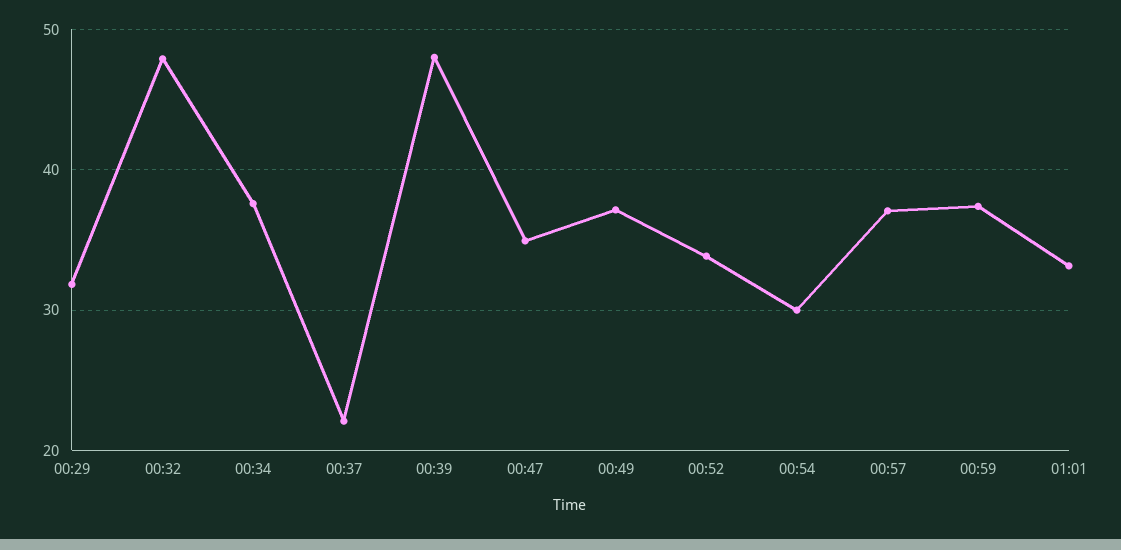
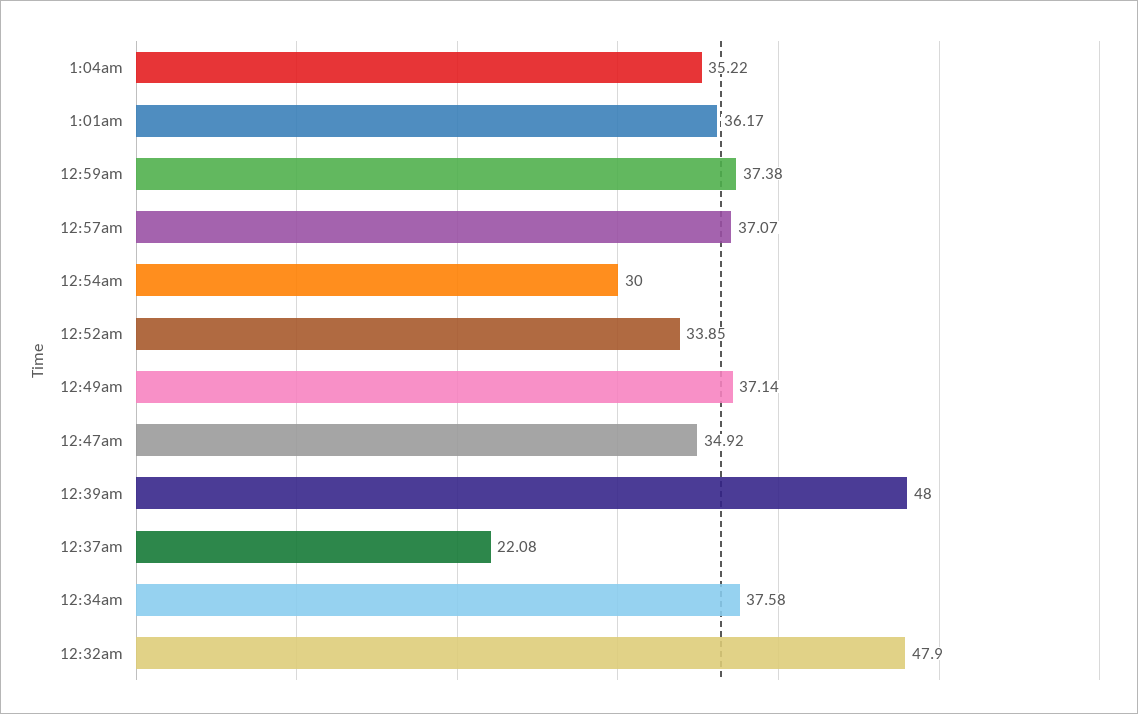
00:29: 32 -> none
01:01: 33 -> 36.17
1:04am: none -> 35.22

